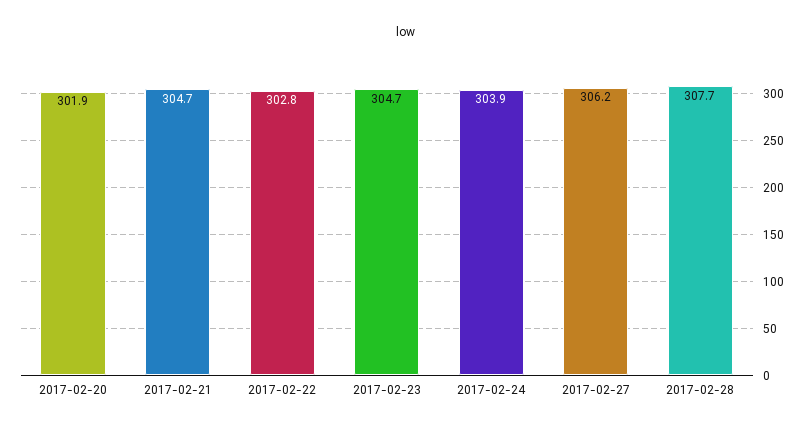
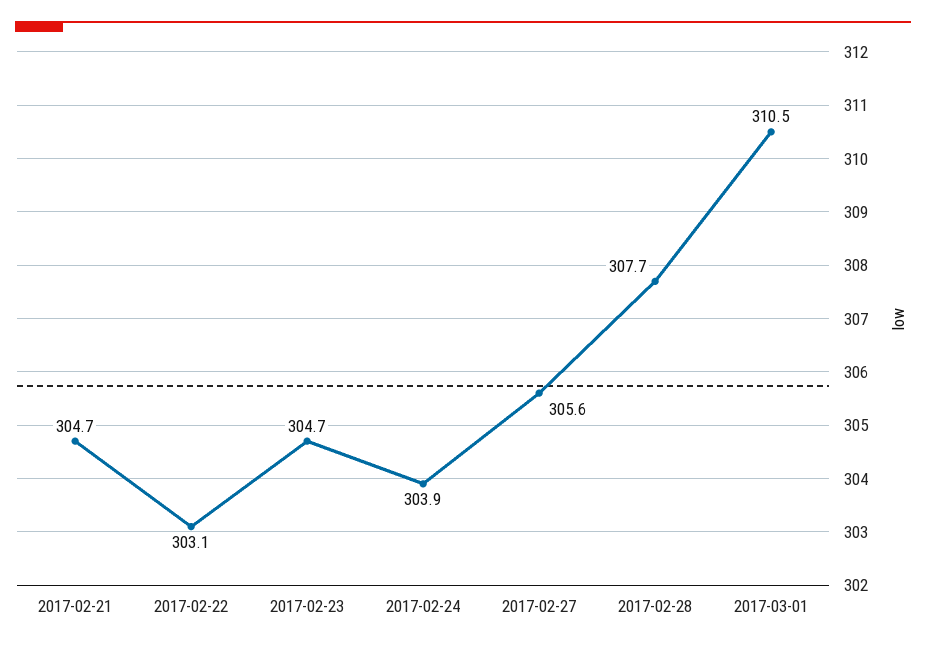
2017-02-20: 301.9 -> none
2017-02-22: 302.8 -> 303.1
2017-02-27: 306.2 -> 305.6
2017-03-01: none -> 310.5

